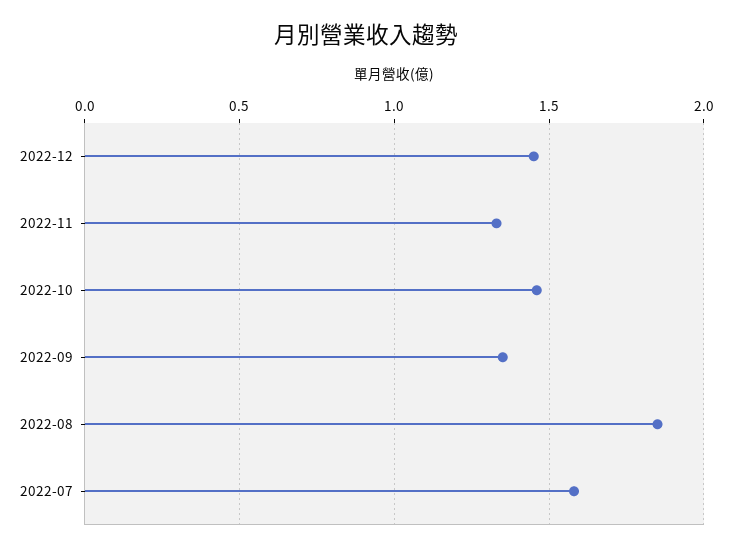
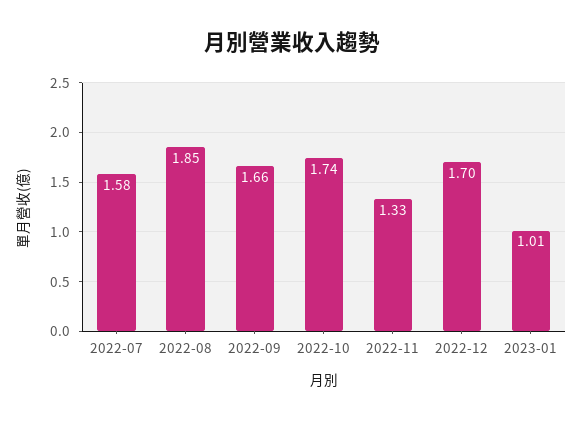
2022-12: 1.45 -> 1.7
2022-10: 1.45 -> 1.74
2022-09: 1.35 -> 1.66
2023-01: none -> 1.01

